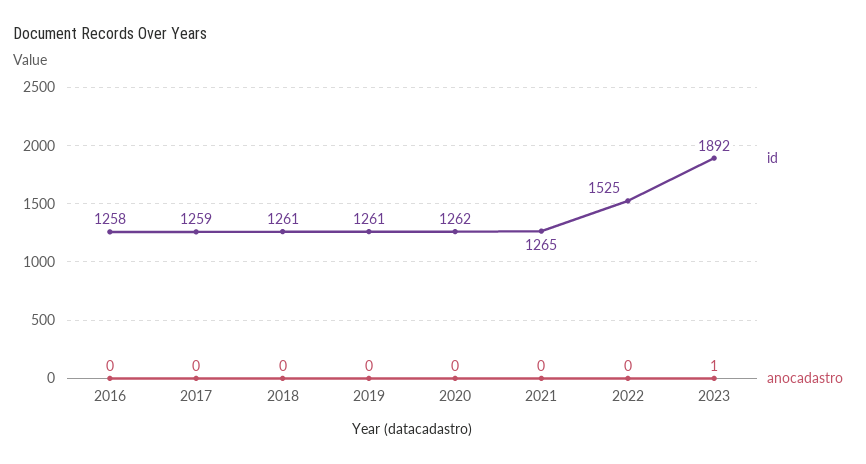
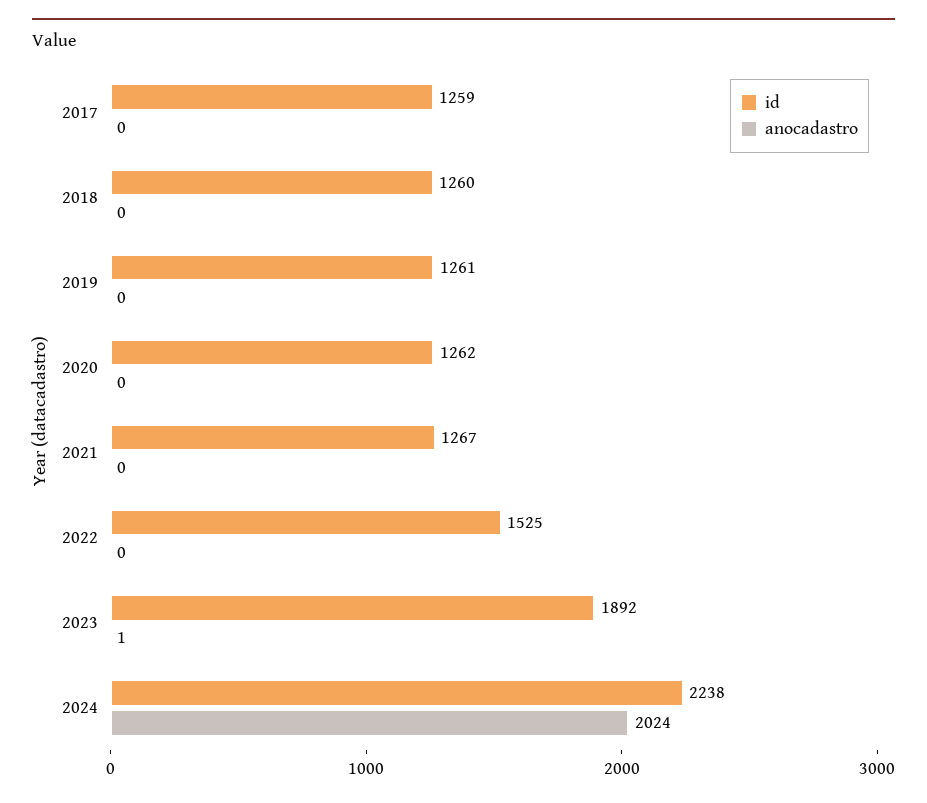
id, 2016: 1258 -> none
anocadastro, 2016: 0 -> none
id, 2018: 1261 -> 1260
id, 2021: 1265 -> 1267
id, 2024: none -> 2238
anocadastro, 2024: none -> 2024

